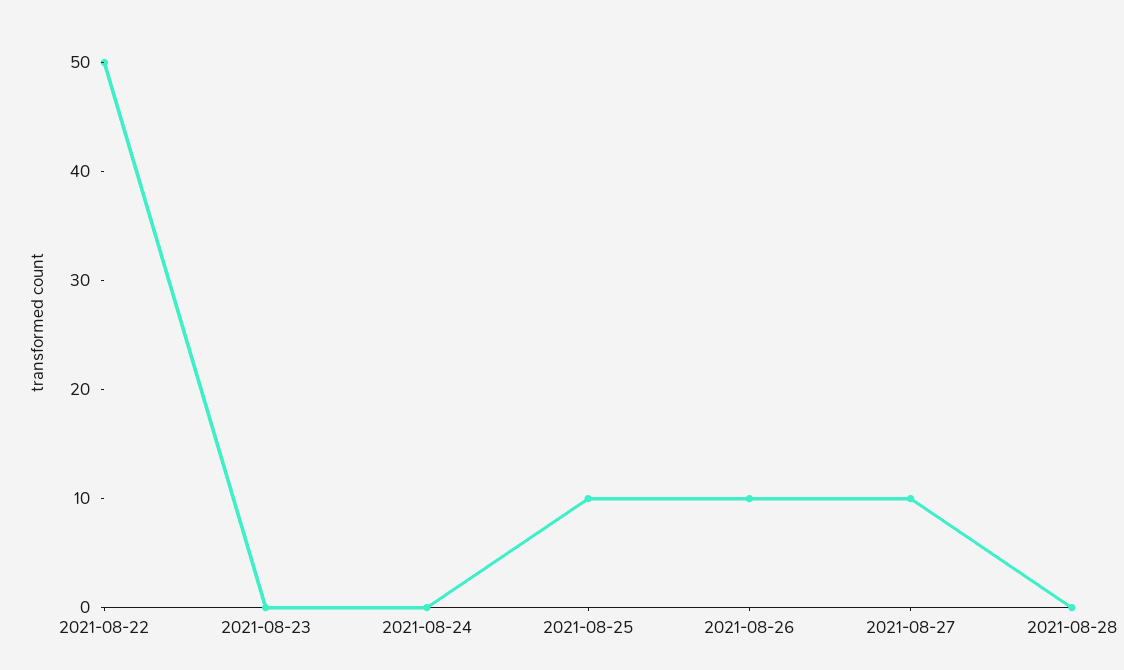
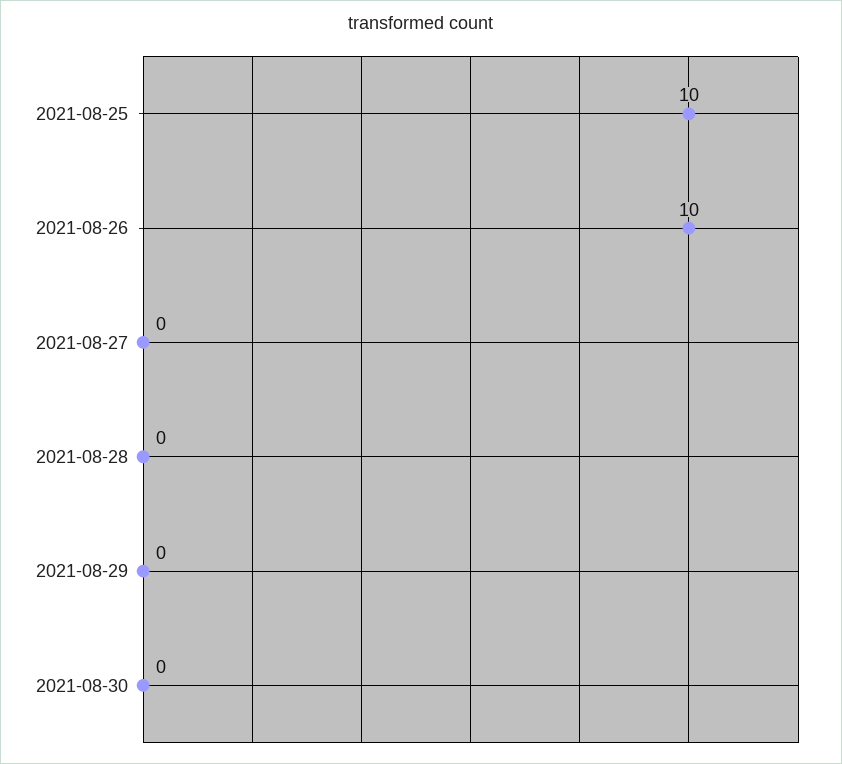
2021-08-22: 50 -> none
2021-08-23: 0 -> none
2021-08-24: 0 -> none
2021-08-27: 10 -> 0
2021-08-29: none -> 0
2021-08-30: none -> 0

